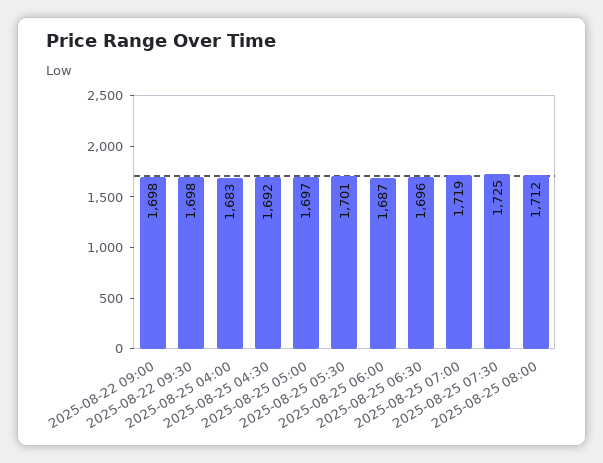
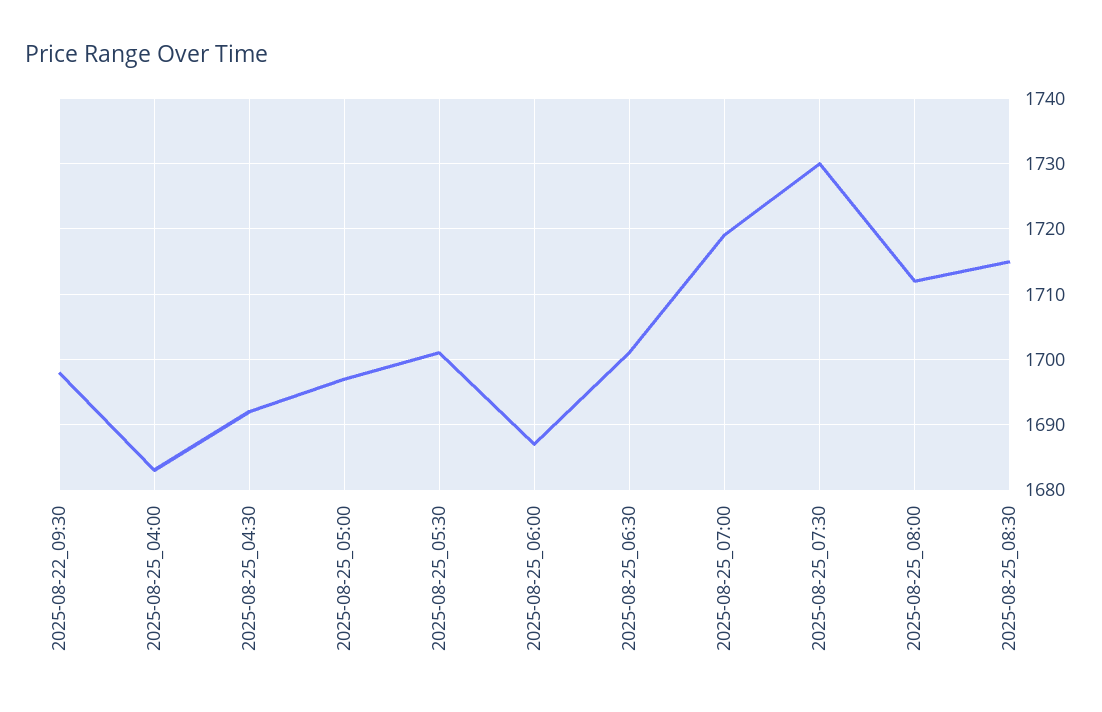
2025-08-22 09:00: 1698 -> none
2025-08-25 06:30: 1696 -> 1701
2025-08-25 07:30: 1725 -> 1730
2025-08-25_08:30: none -> 1715

